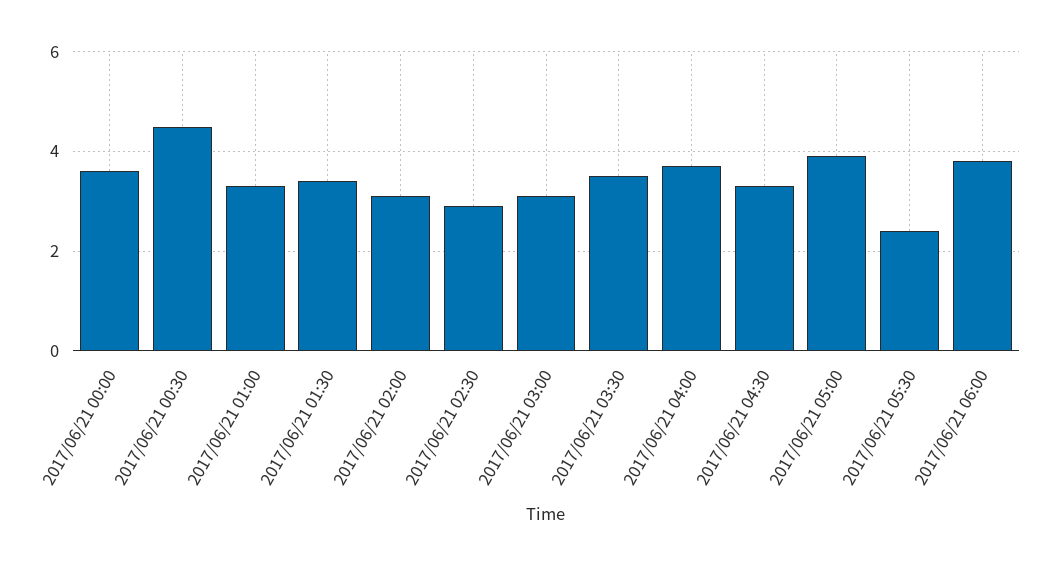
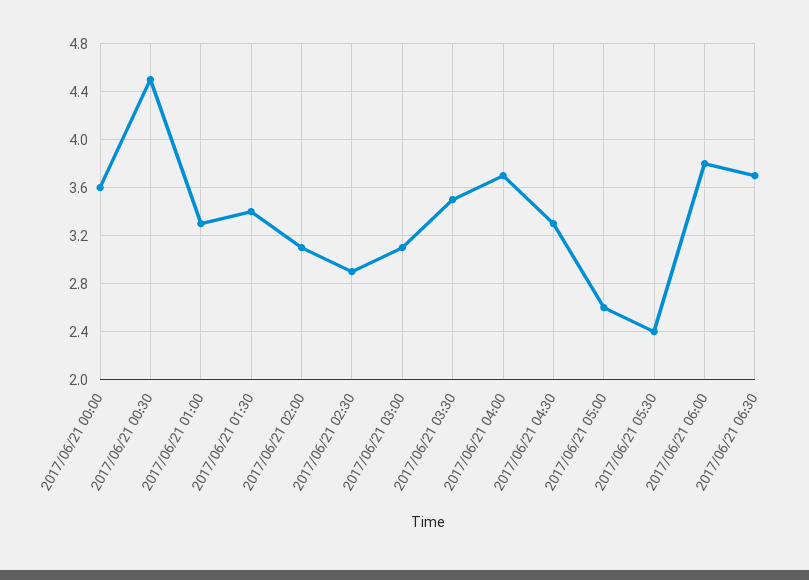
2017/06/21 05:00: 4 -> 2.6
2017/06/21 06:30: none -> 3.7

